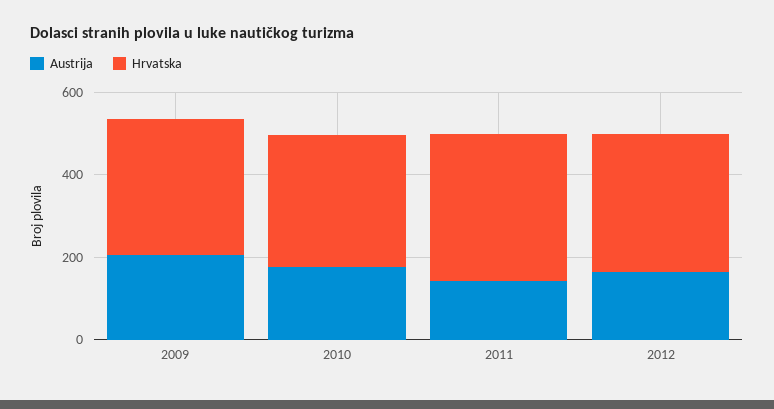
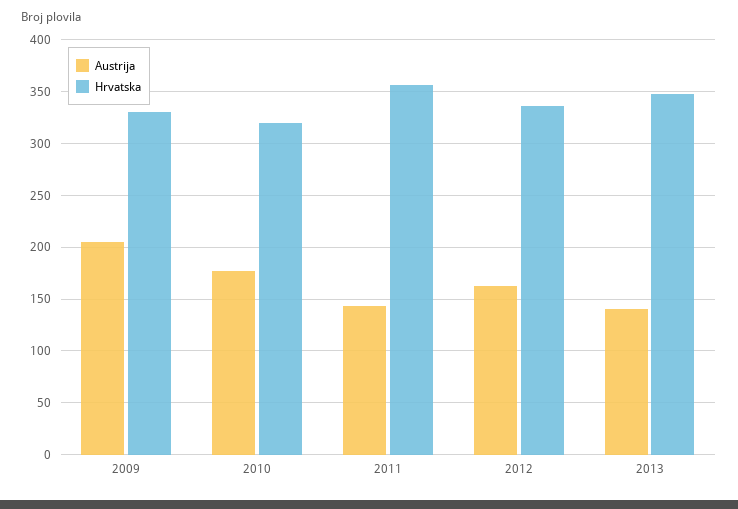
Austrija, 2013: none -> 140
Hrvatska, 2013: none -> 350

